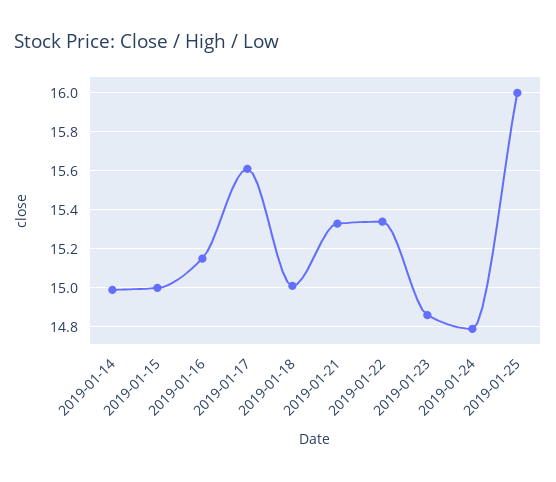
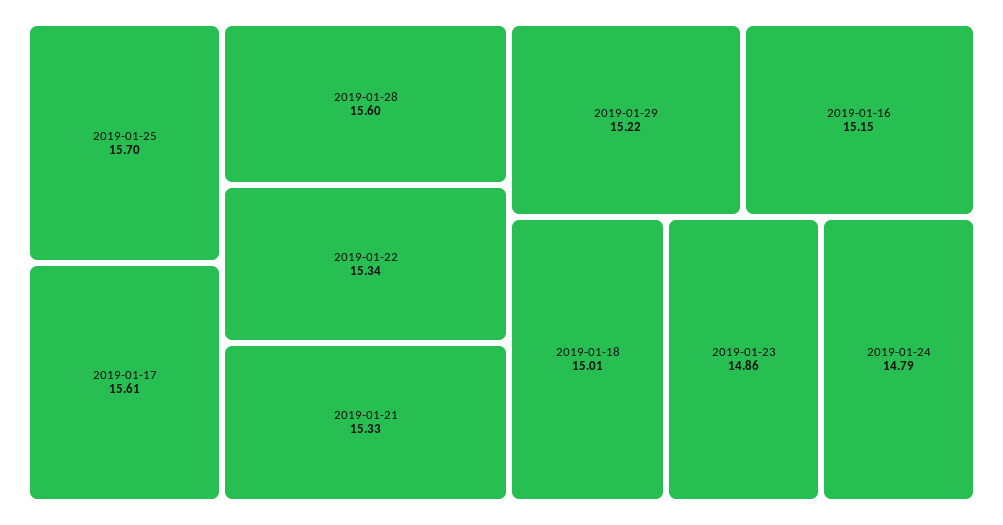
2019-01-14: 15 -> none
2019-01-15: 15 -> none
2019-01-25: 16 -> 15.7
2019-01-28: none -> 15.6
2019-01-29: none -> 15.22

